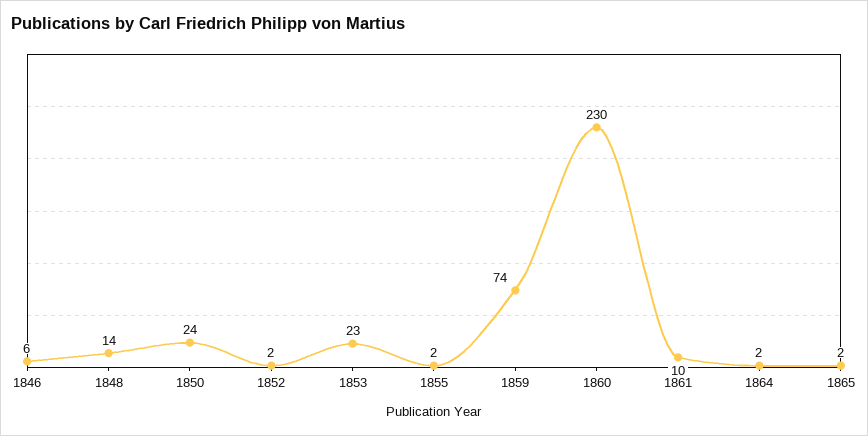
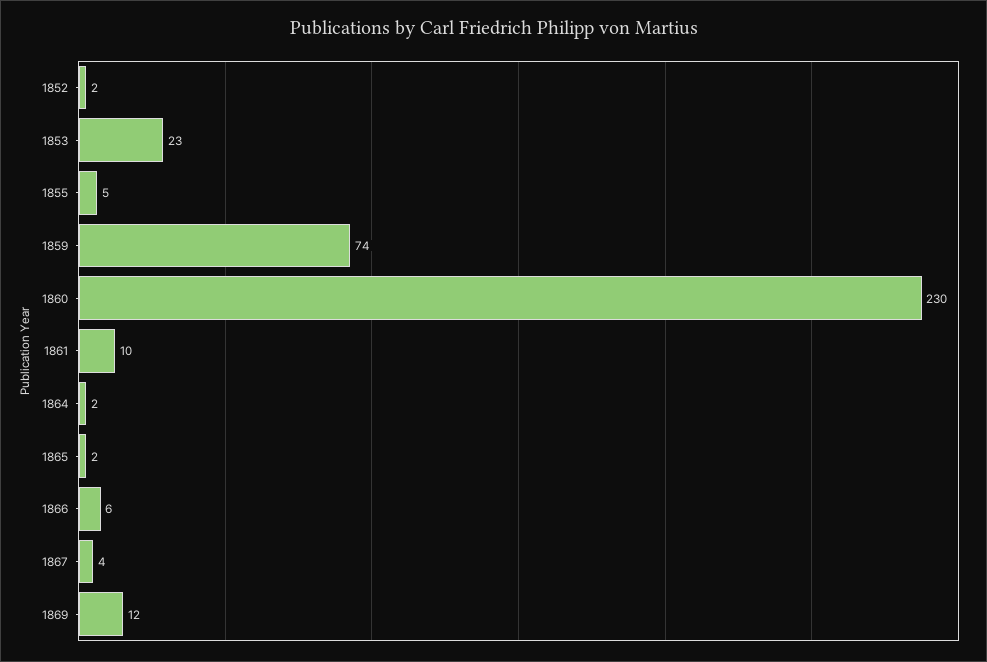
1846: 6 -> none
1848: 14 -> none
1850: 24 -> none
1855: 2 -> 5
1866: none -> 6
1867: none -> 4
1869: none -> 12

